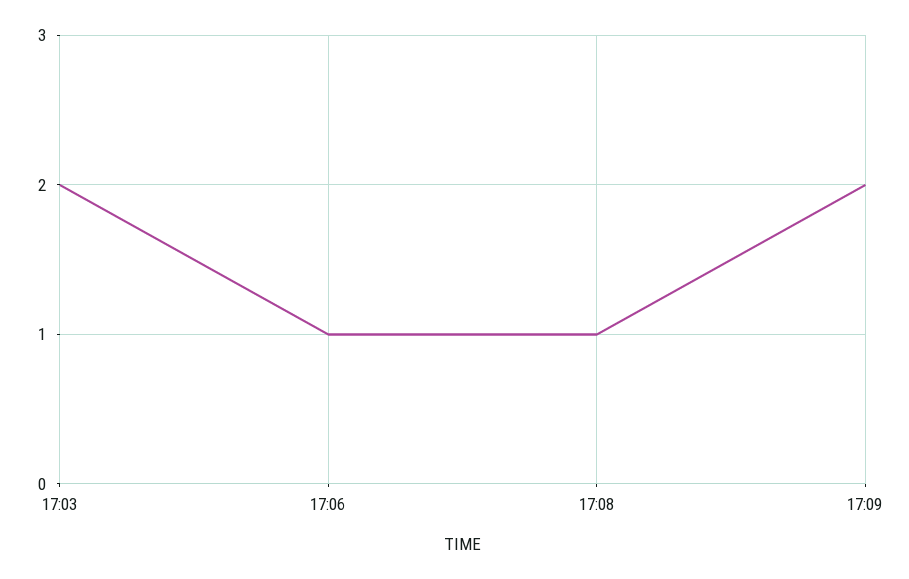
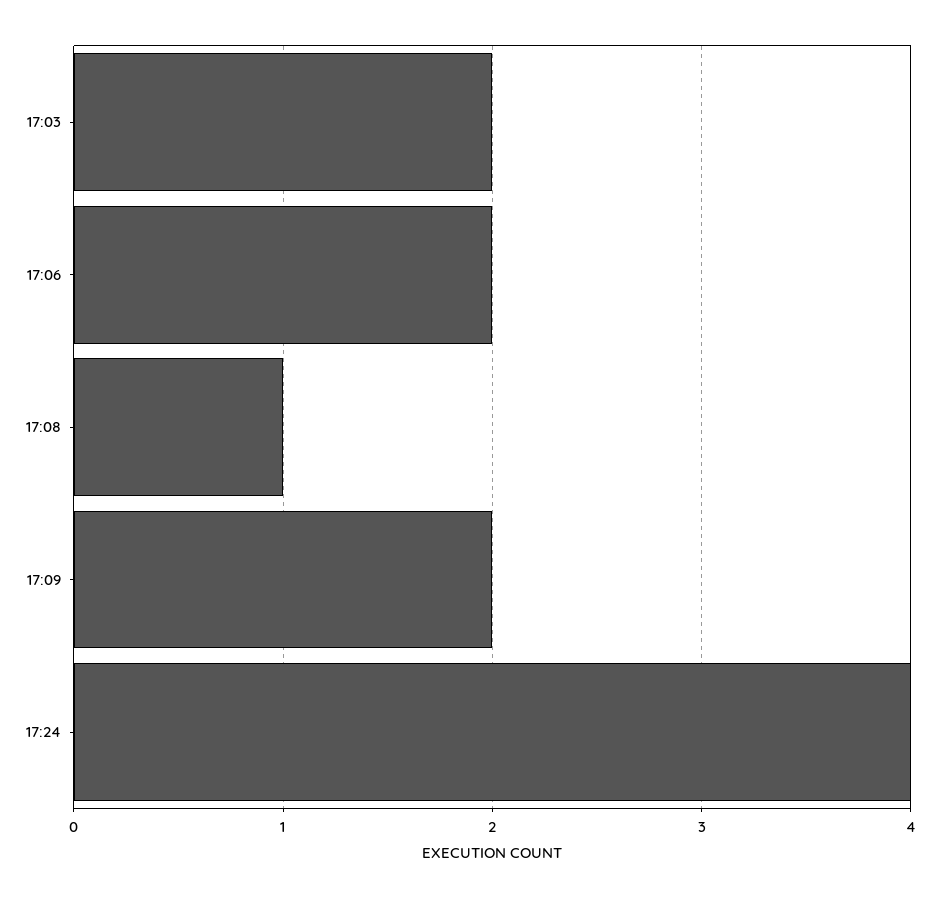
17:06: 1 -> 2
17:24: none -> 4

